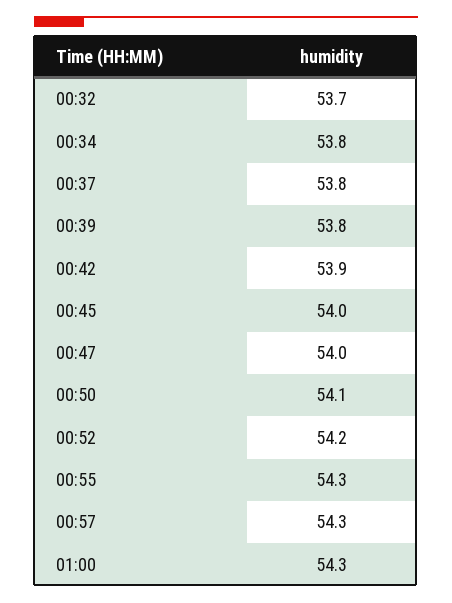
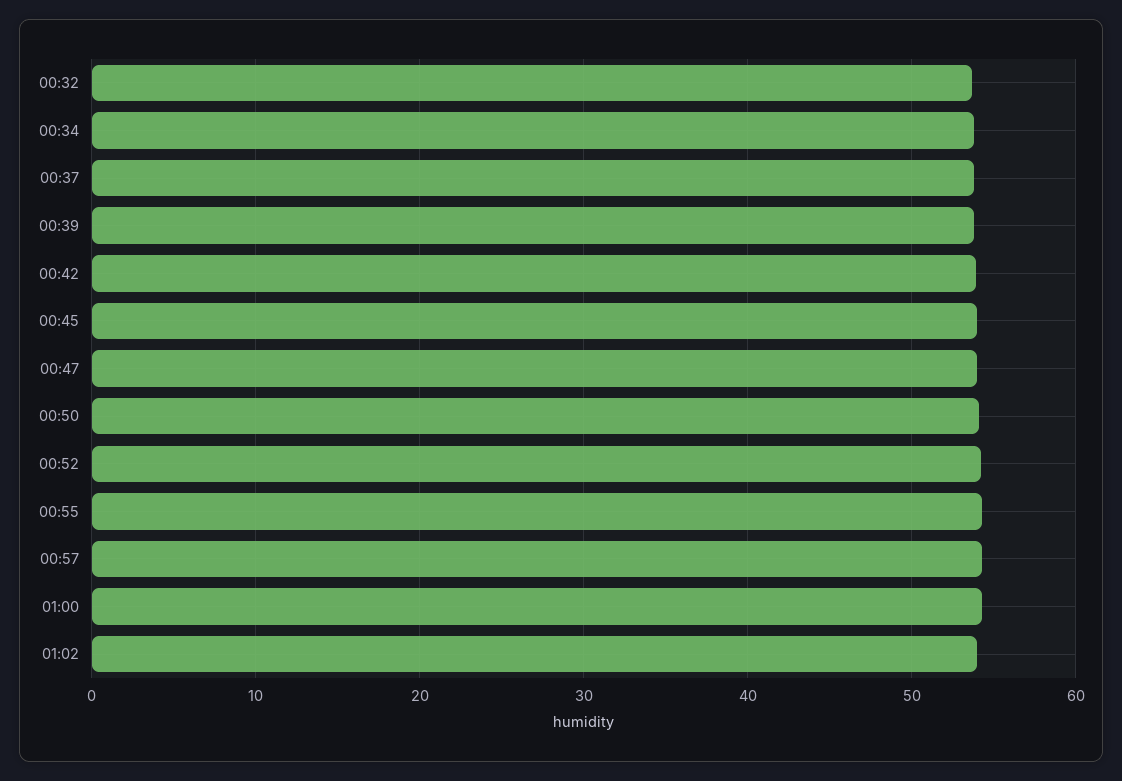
01:02: none -> 54

